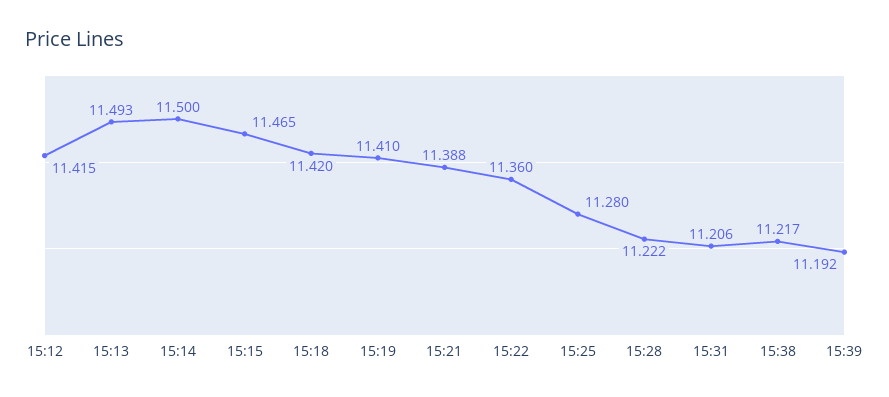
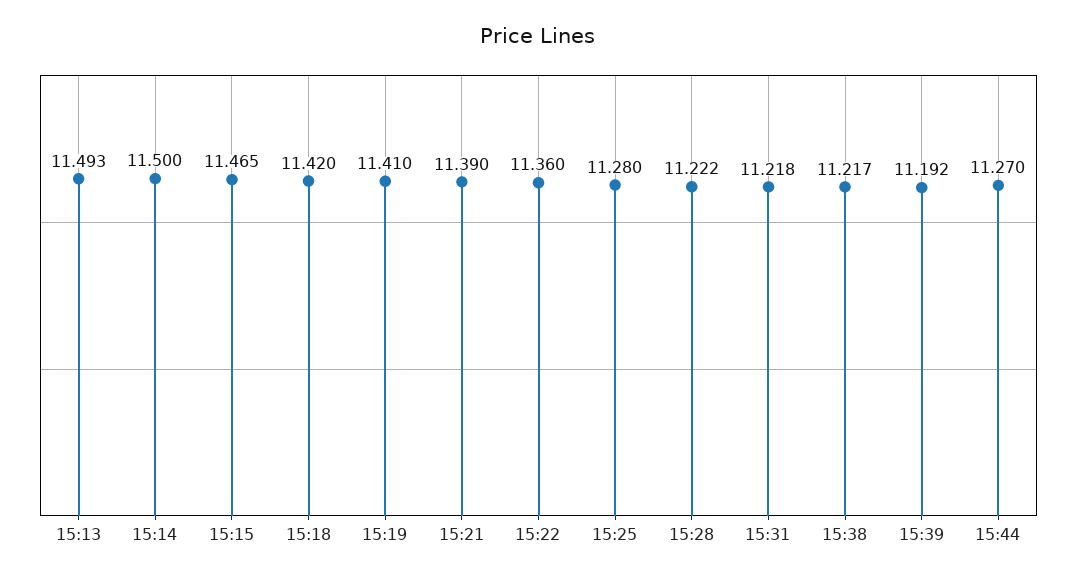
15:12: 11.415 -> none
15:21: 11.388 -> 11.39
15:31: 11.206 -> 11.218
15:44: none -> 11.27

